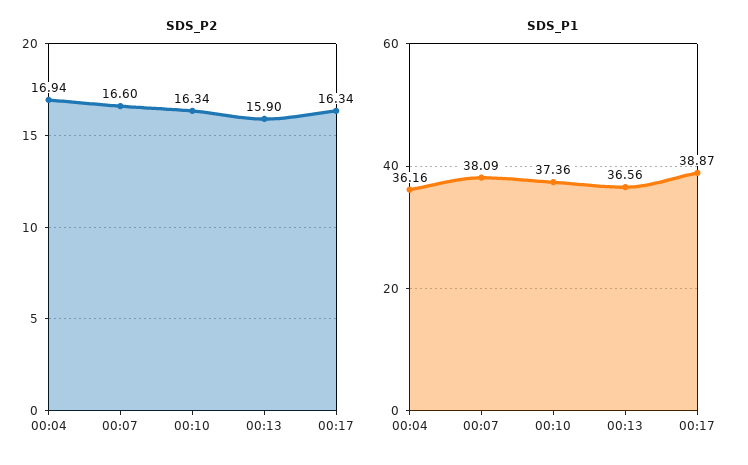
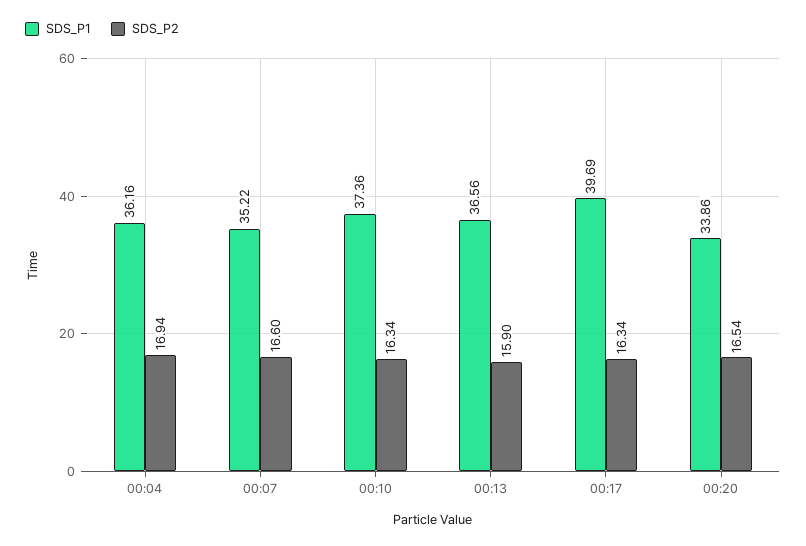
SDS_P1, 00:07: 38.09 -> 35.22
SDS_P1, 00:17: 38.87 -> 39.69
SDS_P1, 00:20: none -> 33.86
SDS_P2, 00:20: none -> 16.54

